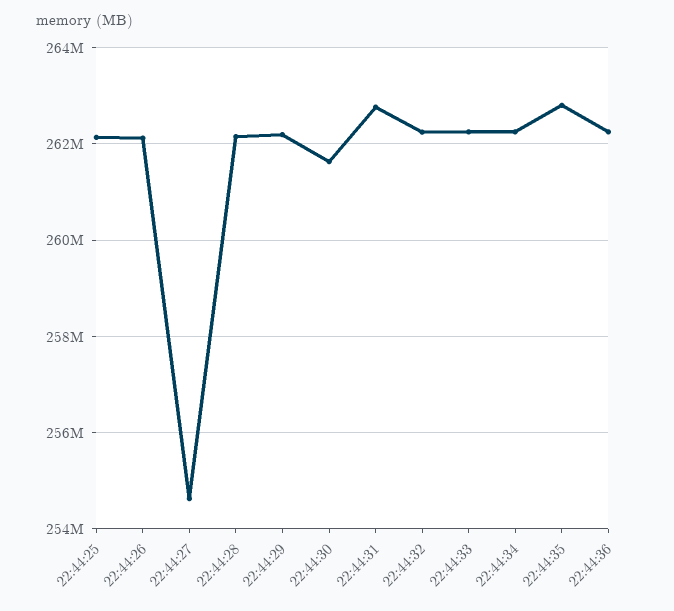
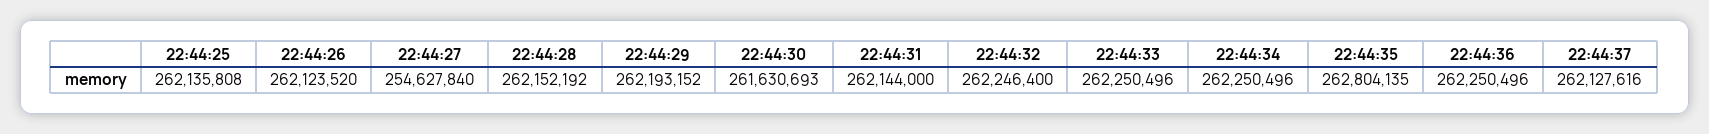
22:44:31: 262800000 -> 262144000
22:44:37: none -> 262127616

